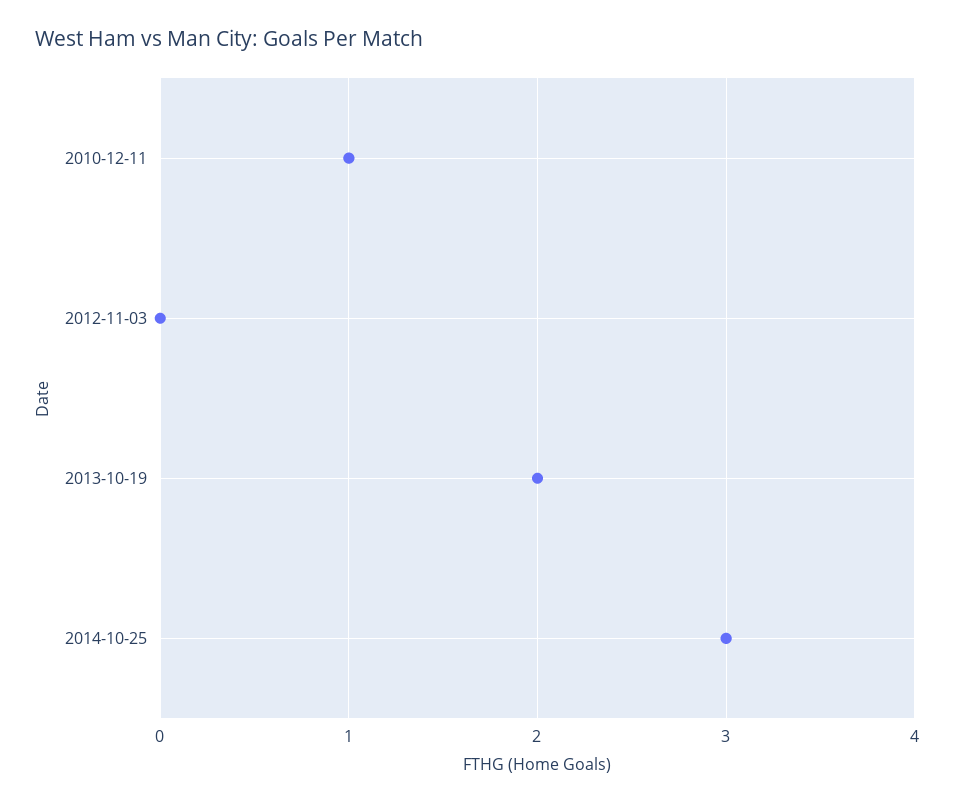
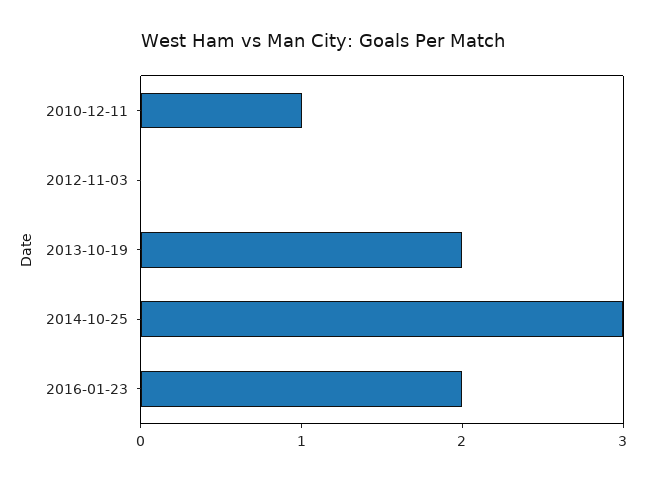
2016-01-23: none -> 2

